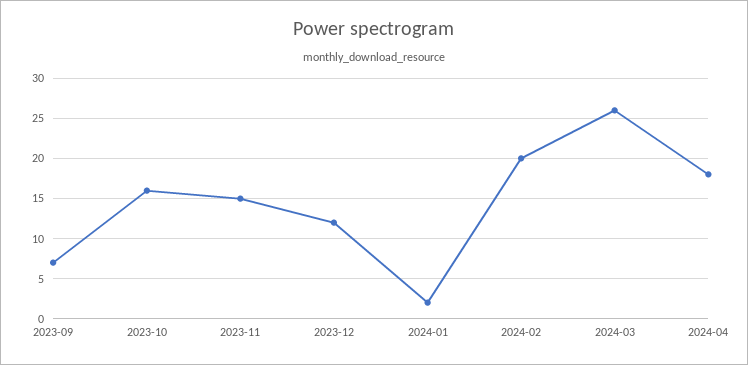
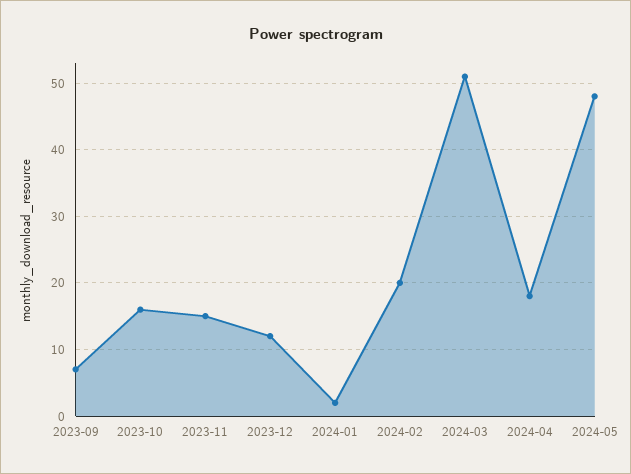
2024-03: 26 -> 51
2024-05: none -> 48

